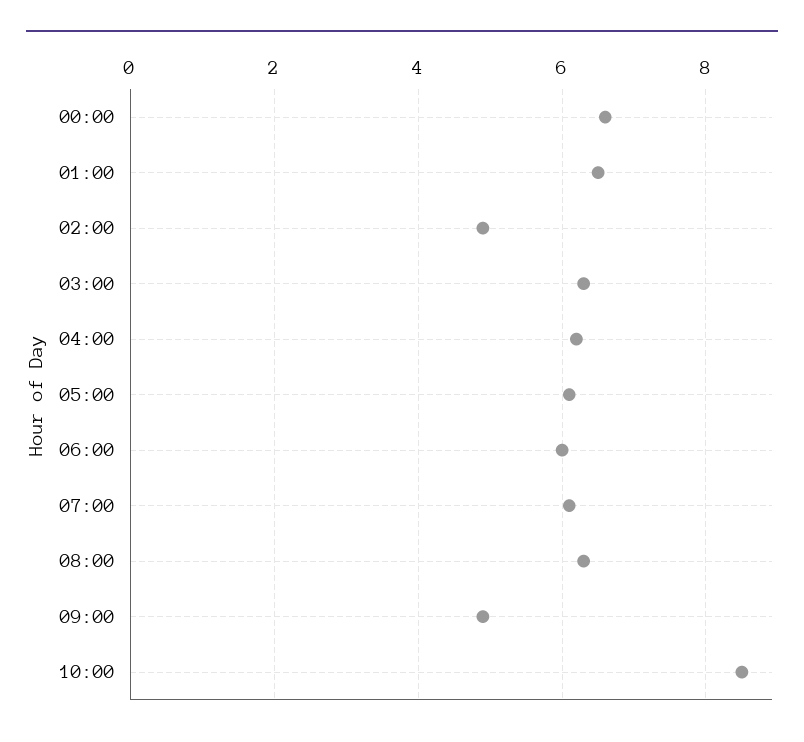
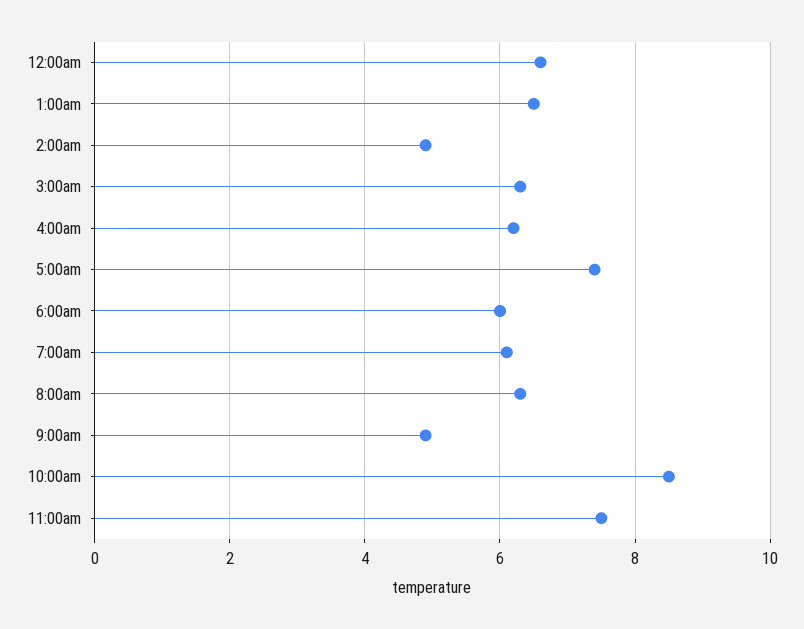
05:00: 6 -> 7.5
11:00am: none -> 7.5

